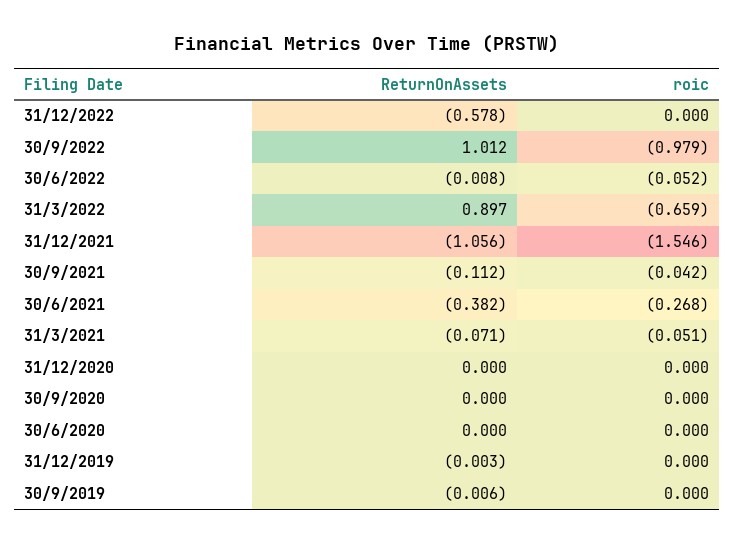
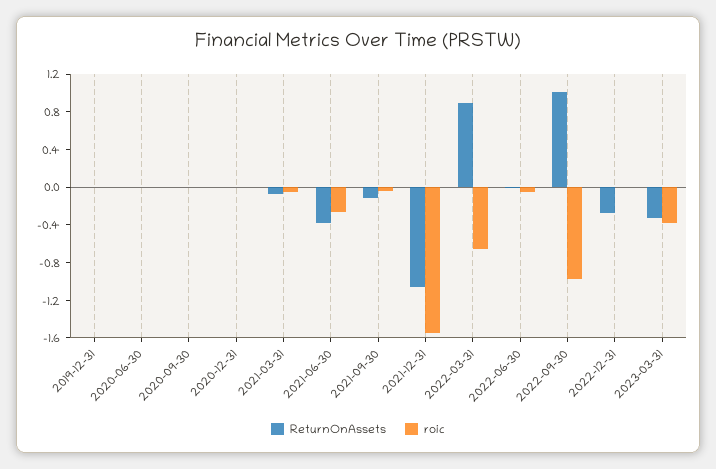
ReturnOnAssets, 31/12/2022: -0.578 -> -0.3
ReturnOnAssets, 30/9/2019: -0.006 -> none
roic, 30/9/2019: 0 -> none
ReturnOnAssets, 2023-03-31: none -> -0.3
roic, 2023-03-31: none -> -0.4

